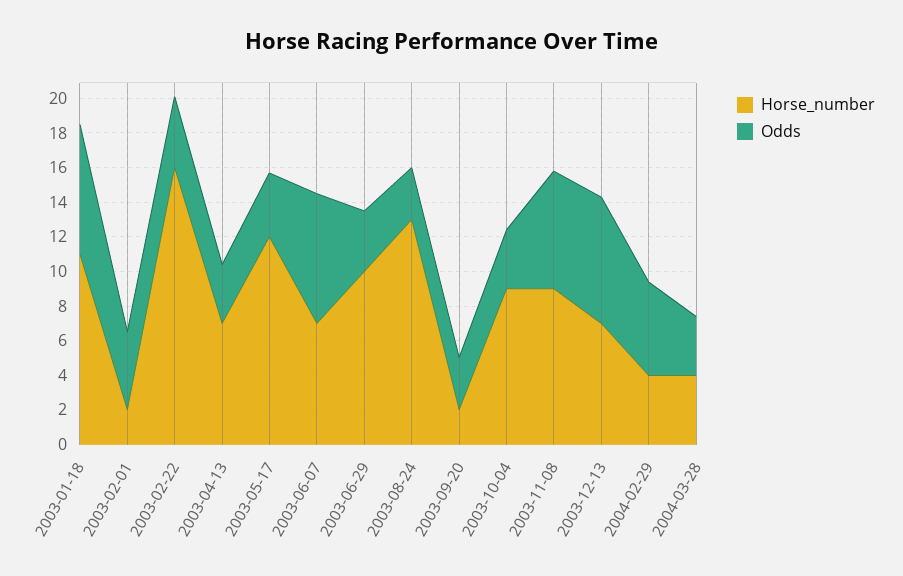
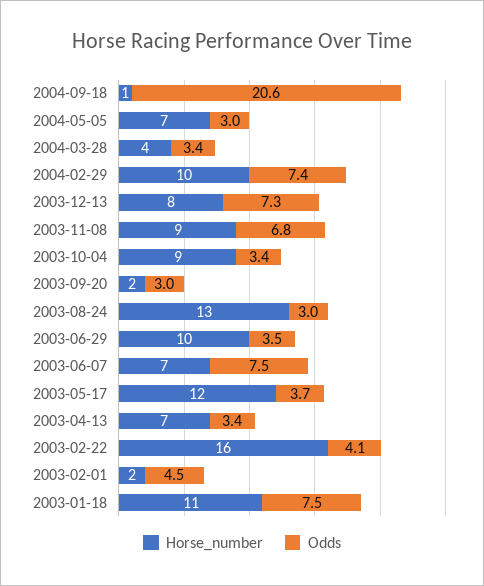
Horse_number, 2003-12-13: 7 -> 8
Horse_number, 2004-02-29: 4 -> 10
Odds, 2004-02-29: 5.5 -> 7.4
Horse_number, 2004-09-18: none -> 1
Odds, 2004-09-18: none -> 20.6
Horse_number, 2004-05-05: none -> 7
Odds, 2004-05-05: none -> 3

